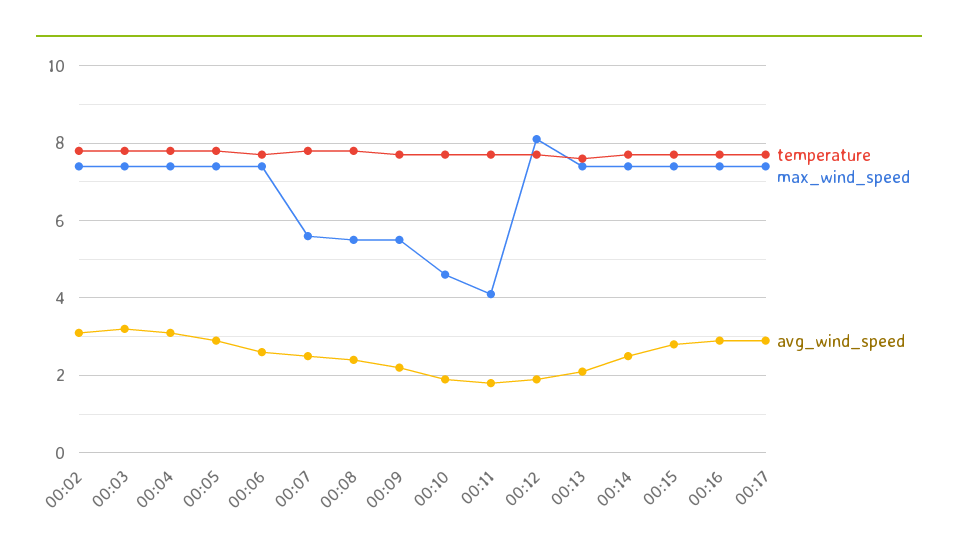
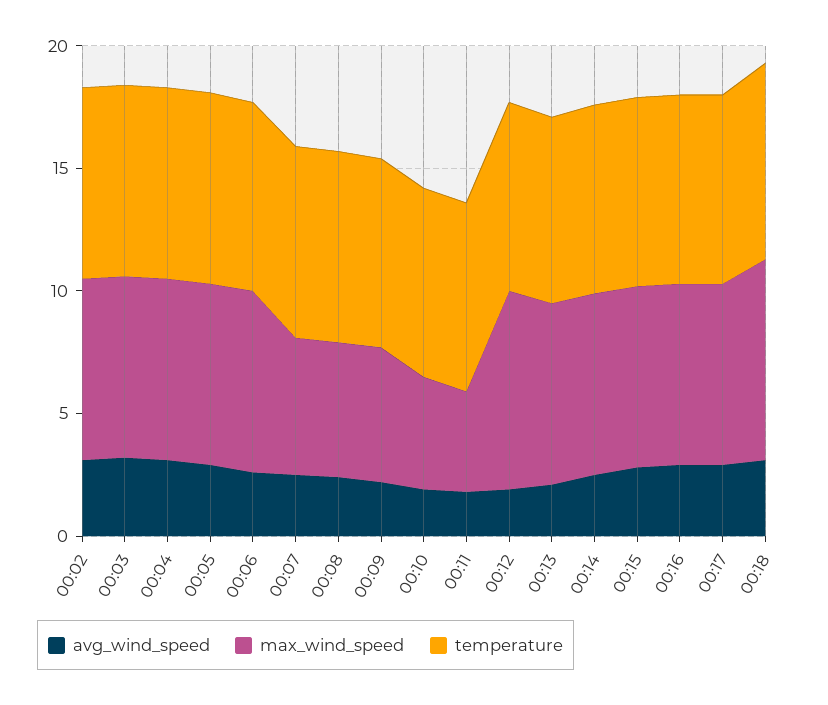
avg_wind_speed, 00:18: none -> 3
max_wind_speed, 00:18: none -> 8
temperature, 00:18: none -> 8

